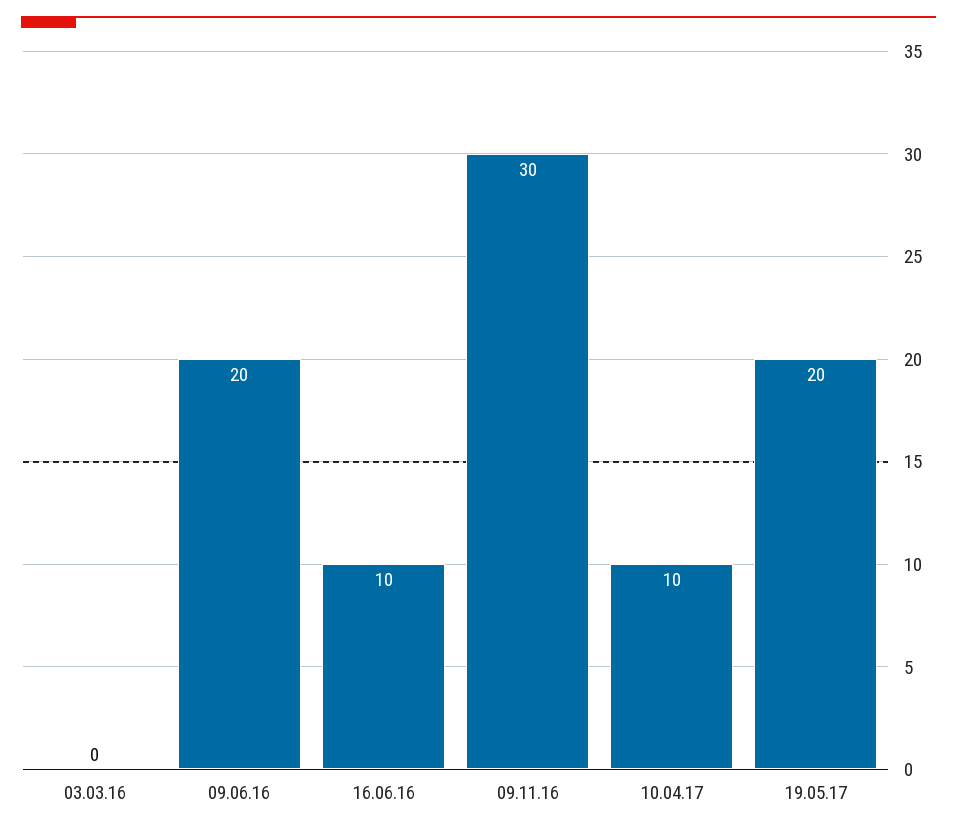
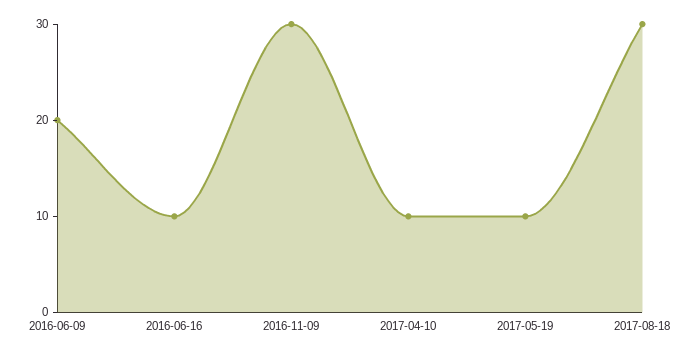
03.03.16: 0 -> none
19.05.17: 20 -> 10
2017-08-18: none -> 30

